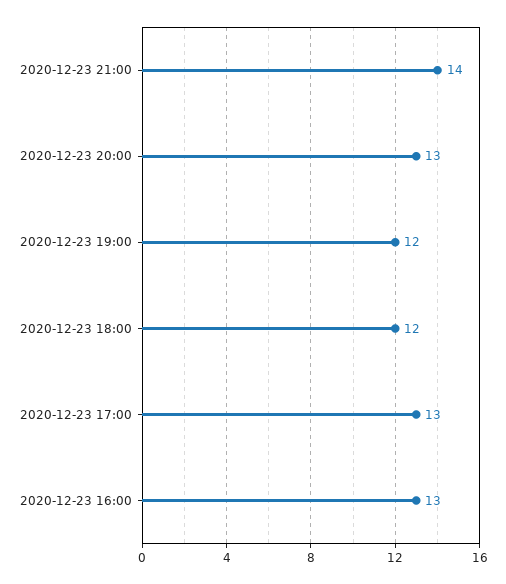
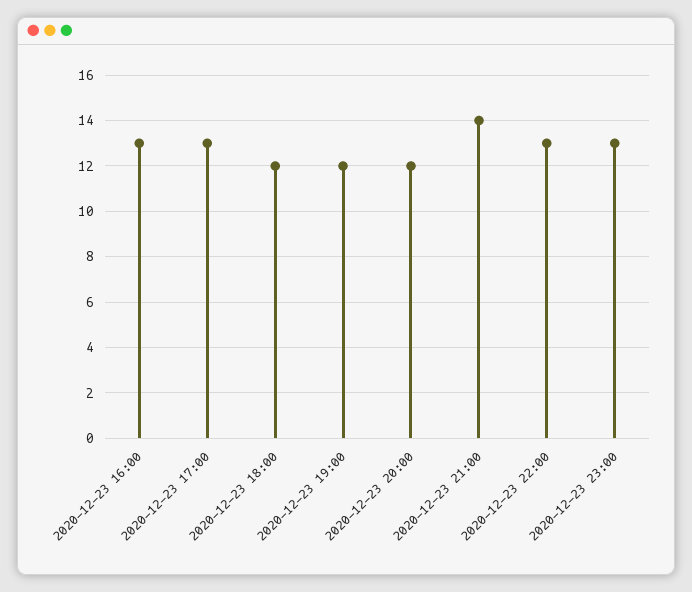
2020-12-23 20:00: 13 -> 12
2020-12-23 22:00: none -> 13
2020-12-23 23:00: none -> 13

